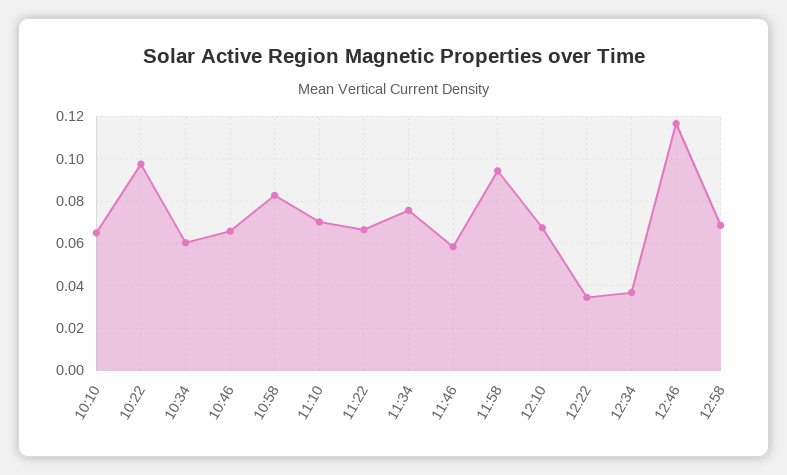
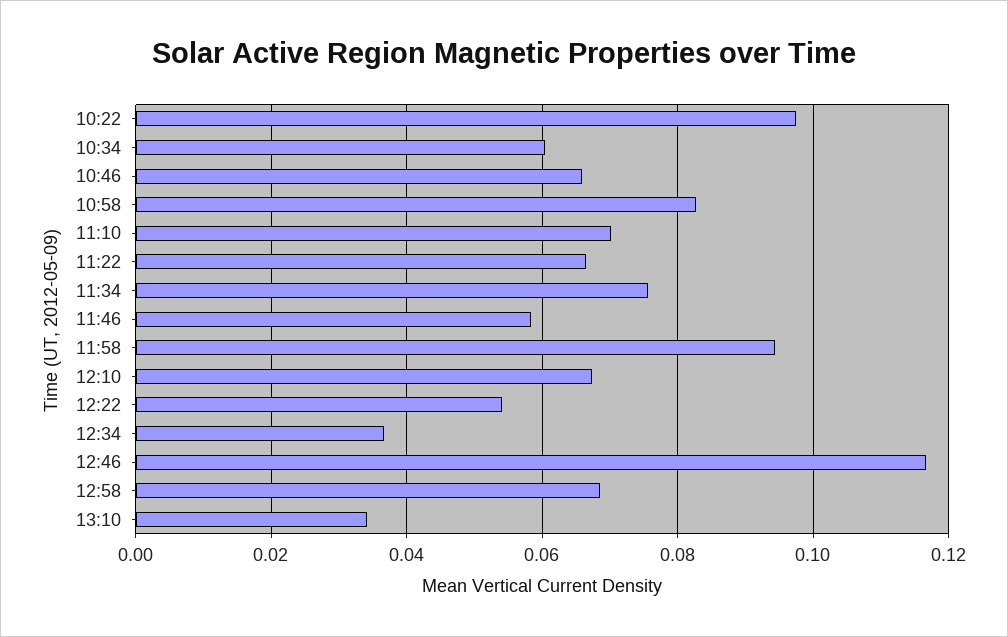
10:10: 0.065 -> none
12:22: 0.035 -> 0.054
13:10: none -> 0.034

